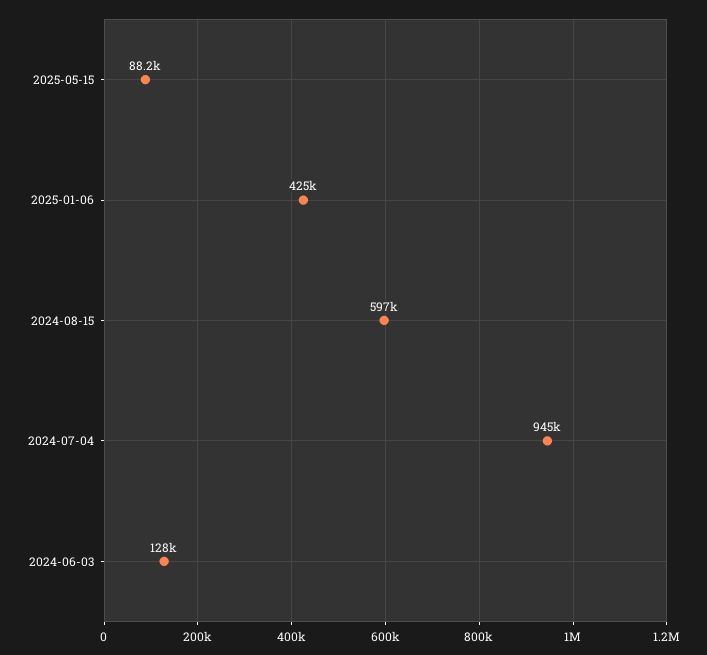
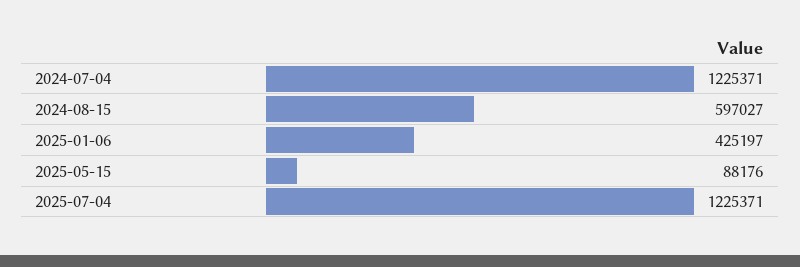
2024-07-04: 945000 -> 1225371
2024-06-03: 128000 -> none
2025-07-04: none -> 1225371

